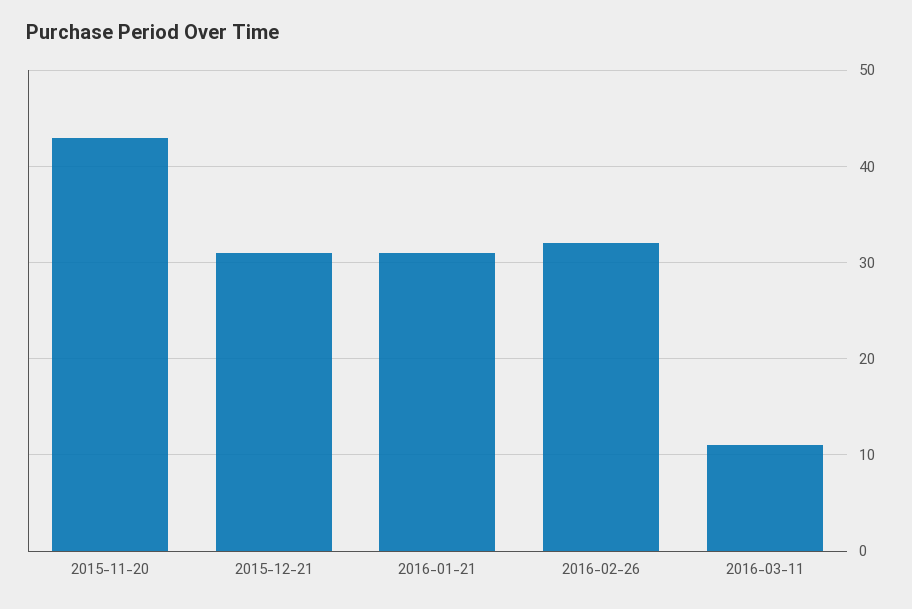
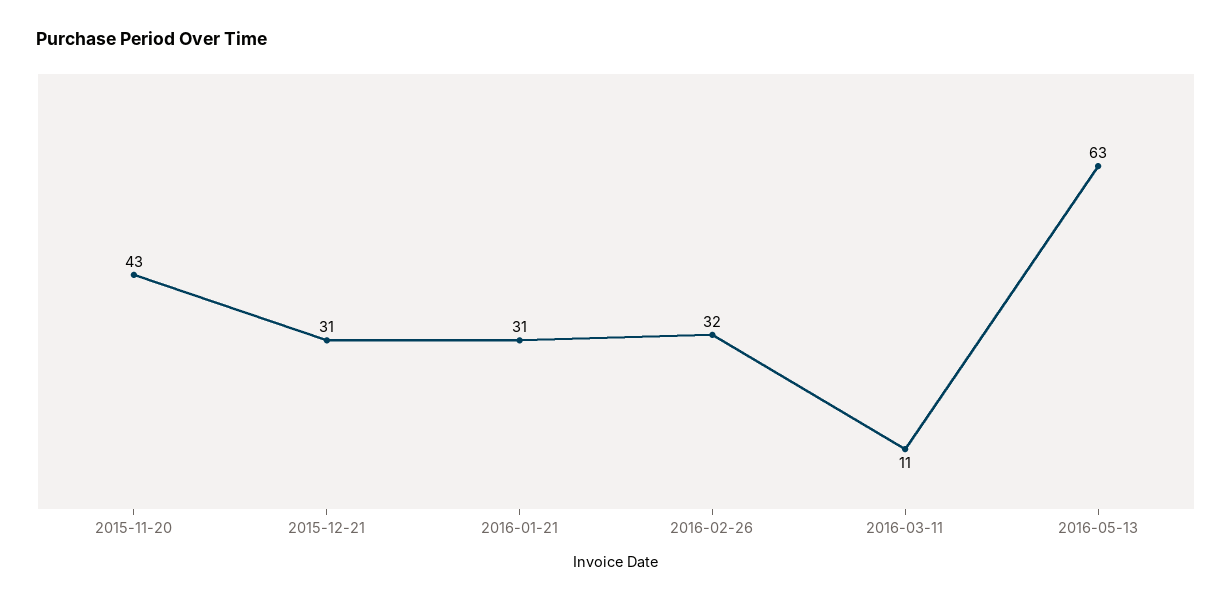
2016-05-13: none -> 63

